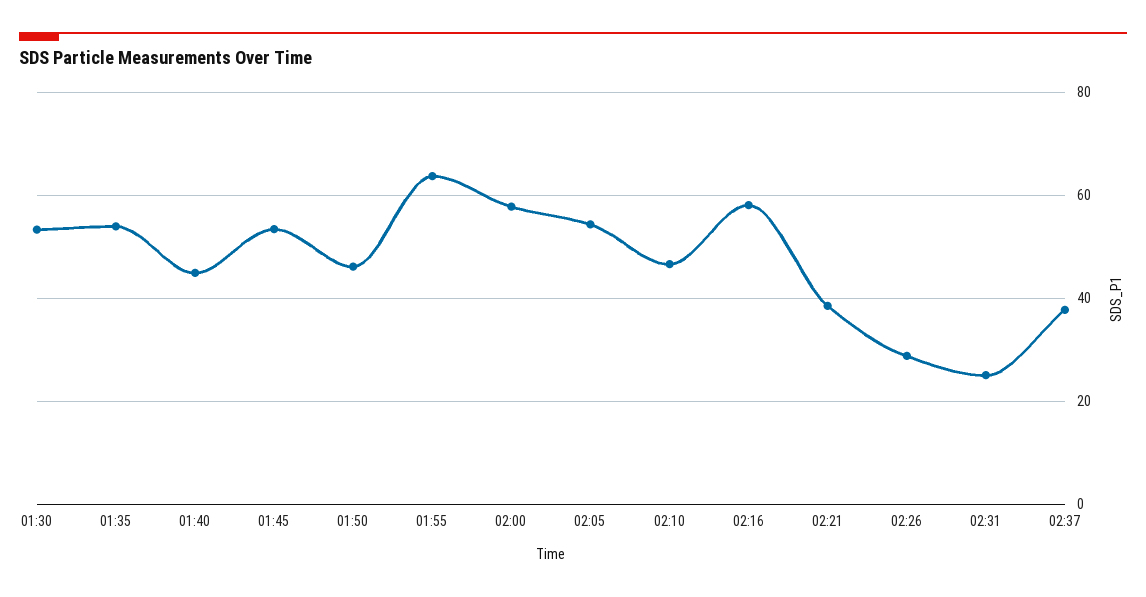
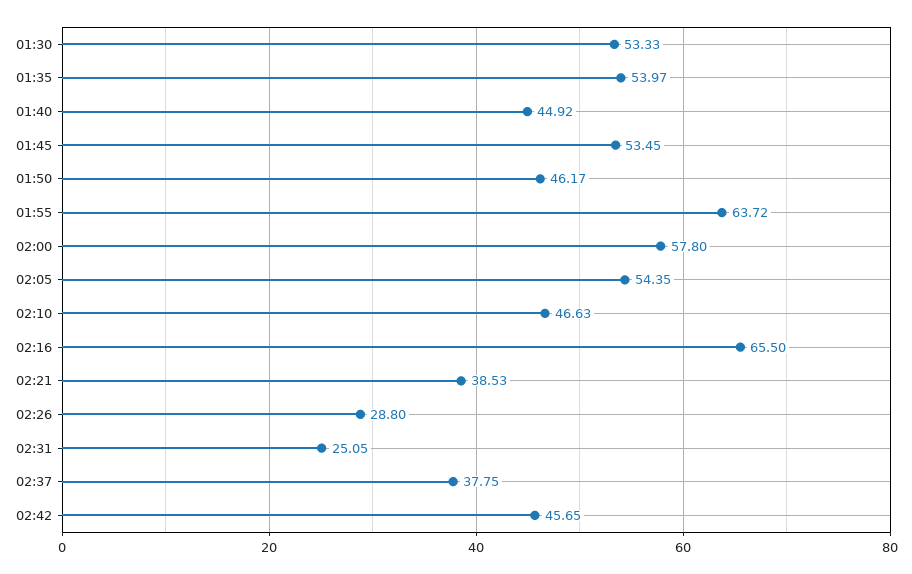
02:16: 58 -> 65.5
02:42: none -> 45.65

